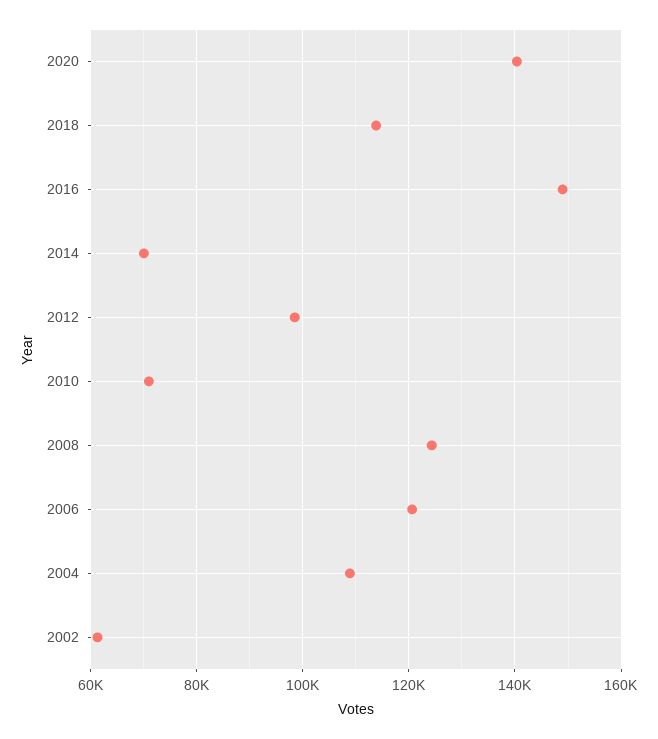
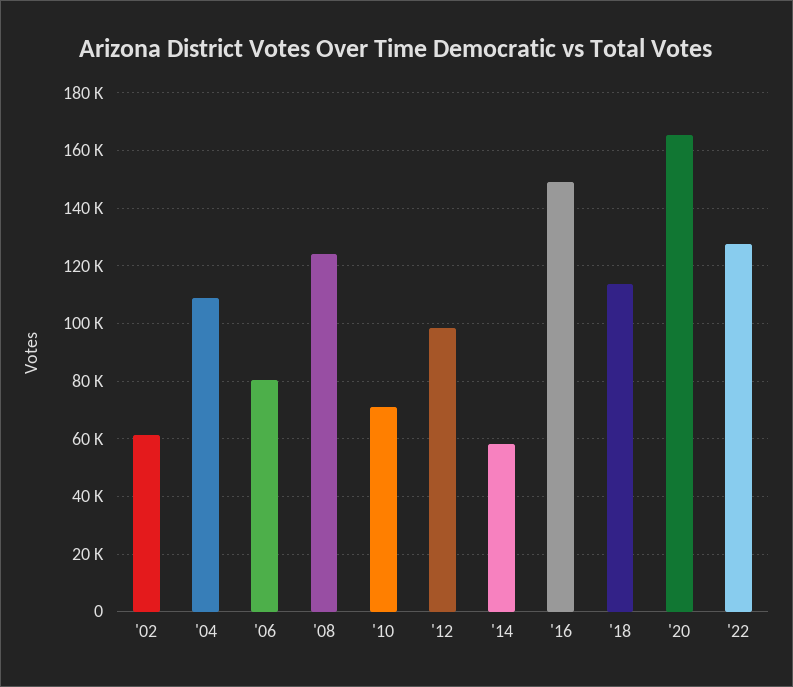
2020: 140000 -> 165000
2014: 70000 -> 57500
2006: 120000 -> 80000
'22: none -> 127500

